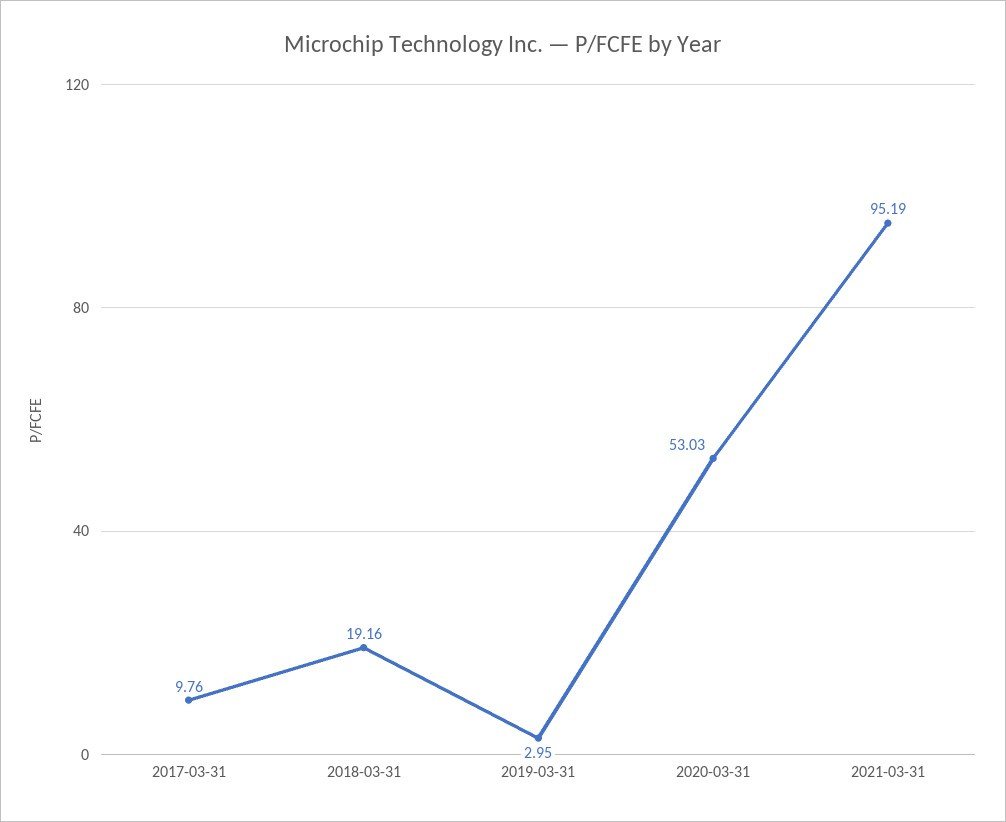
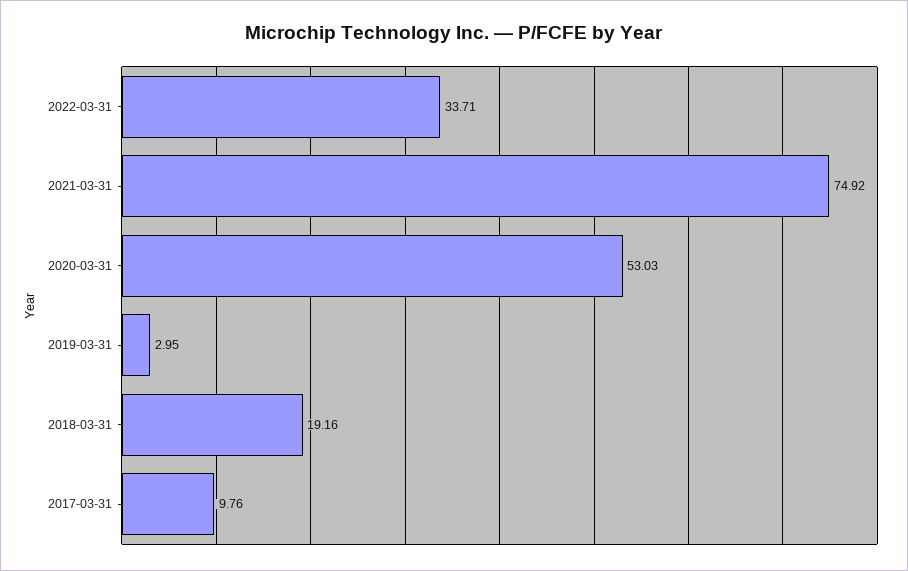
2021-03-31: 95.19 -> 74.92
2022-03-31: none -> 33.71

